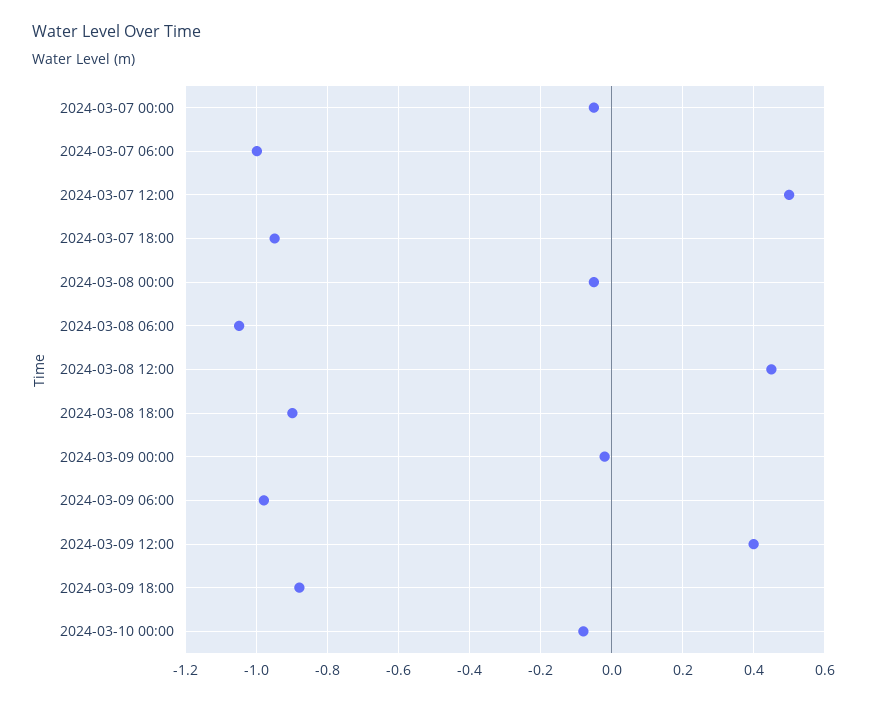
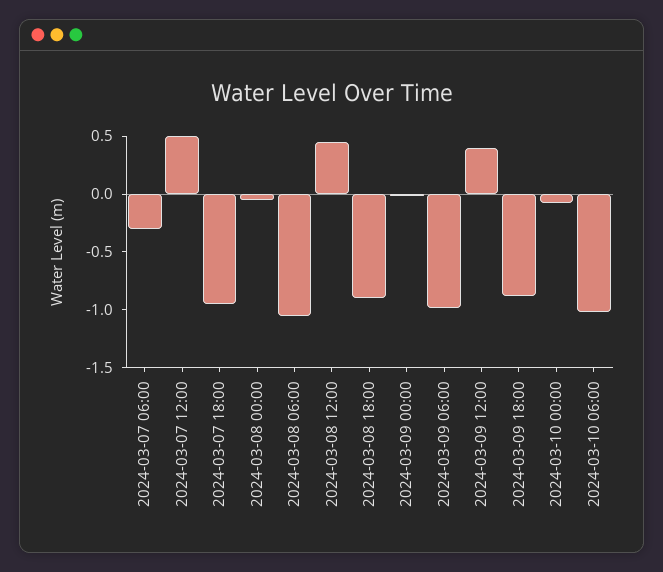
2024-03-07 00:00: -0.05 -> none
2024-03-07 06:00: -1 -> -0.3
2024-03-10 06:00: none -> -1

